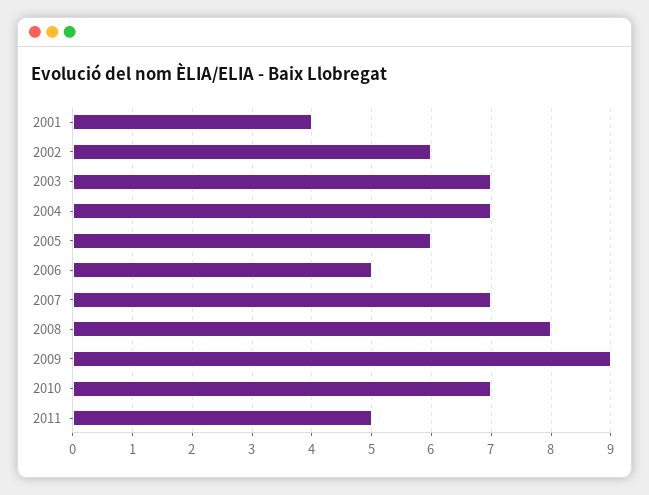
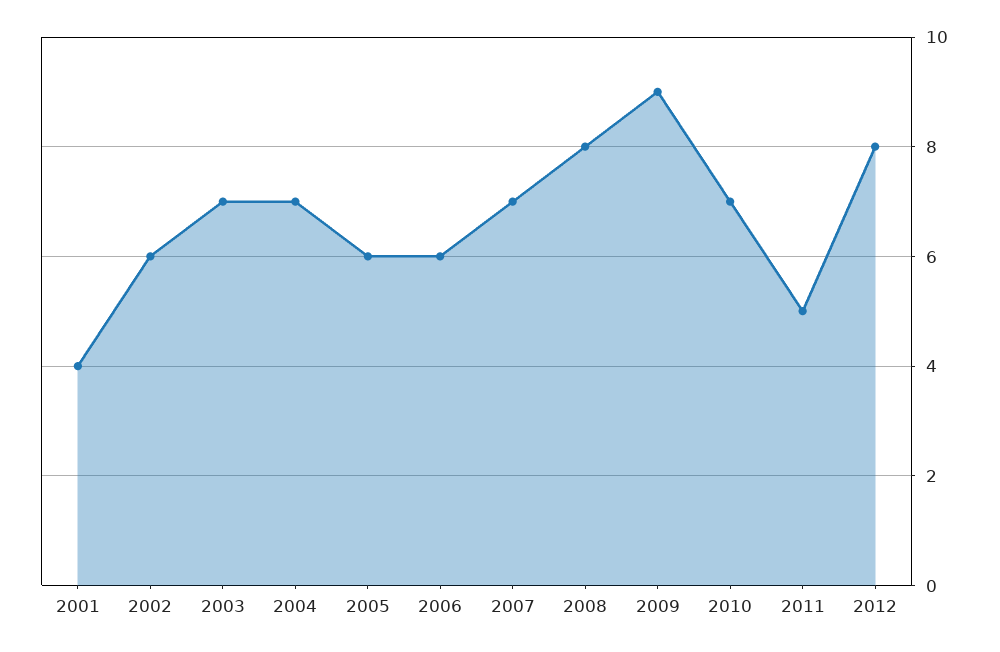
2006: 5 -> 6
2012: none -> 8

